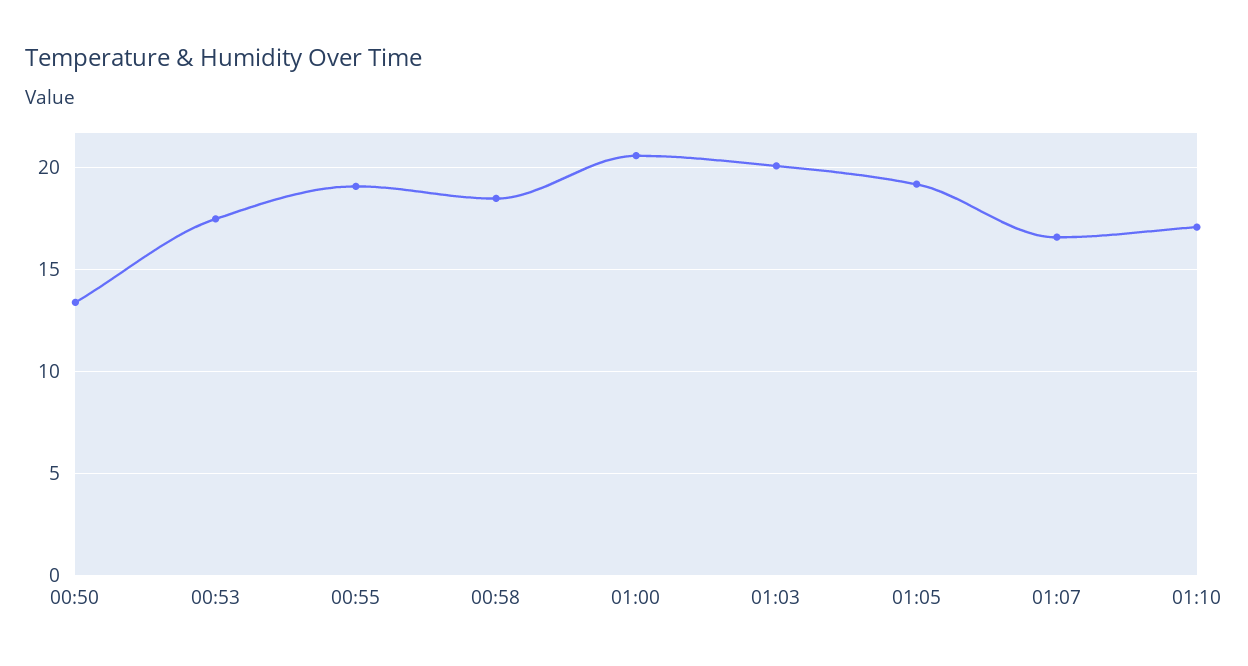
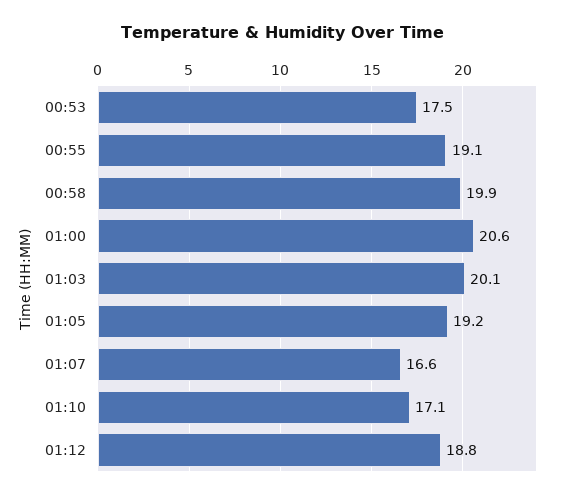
00:50: 13.5 -> none
00:58: 18.5 -> 19.9
01:12: none -> 18.8

